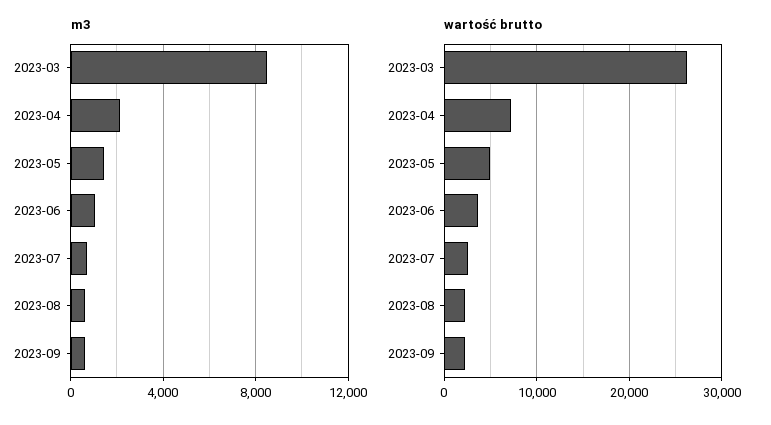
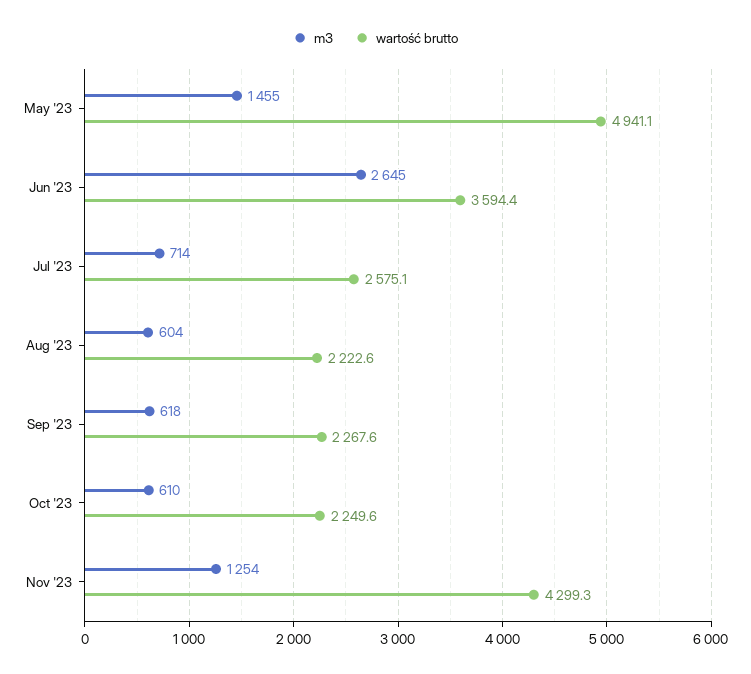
m3, 2023-03: 8500 -> none
m3, 2023-04: 2000 -> none
m3, 2023-06: 1000 -> 2645
wartość brutto, 2023-03: 26000 -> none
wartość brutto, 2023-04: 7000 -> none
m3, Oct '23: none -> 610
wartość brutto, Oct '23: none -> 2249.6
m3, Nov '23: none -> 1254
wartość brutto, Nov '23: none -> 4299.3

